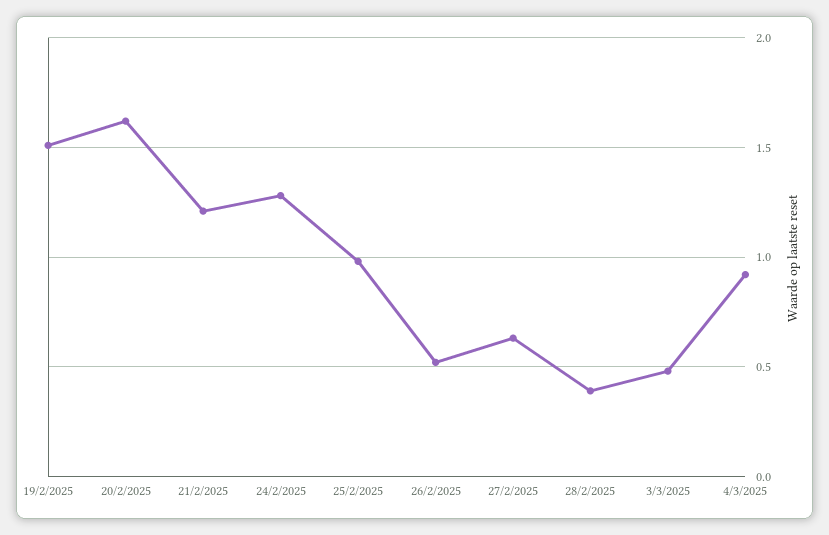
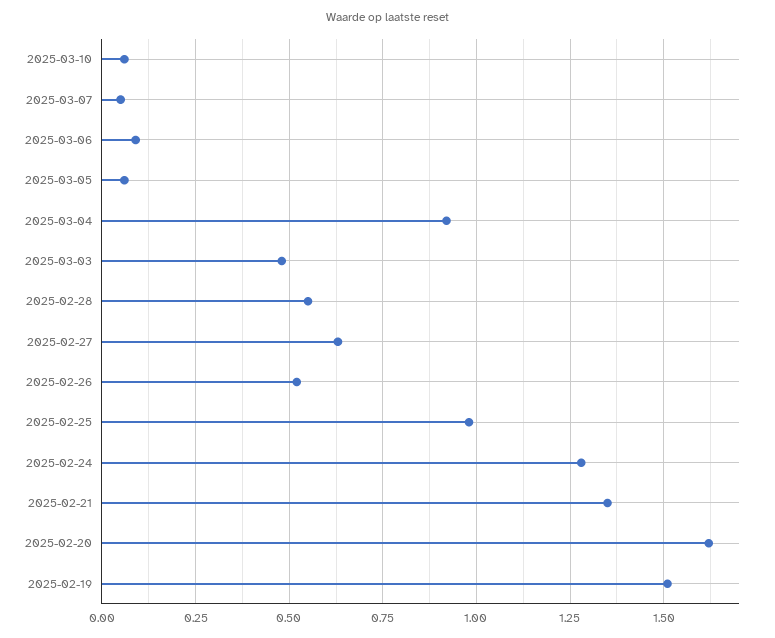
21/2/2025: 1.2 -> 1.35
28/2/2025: 0.4 -> 0.55
2025-03-10: none -> 0.05
2025-03-07: none -> 0.05
2025-03-06: none -> 0.1
2025-03-05: none -> 0.05

